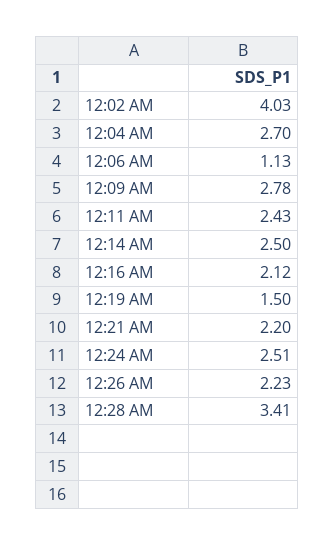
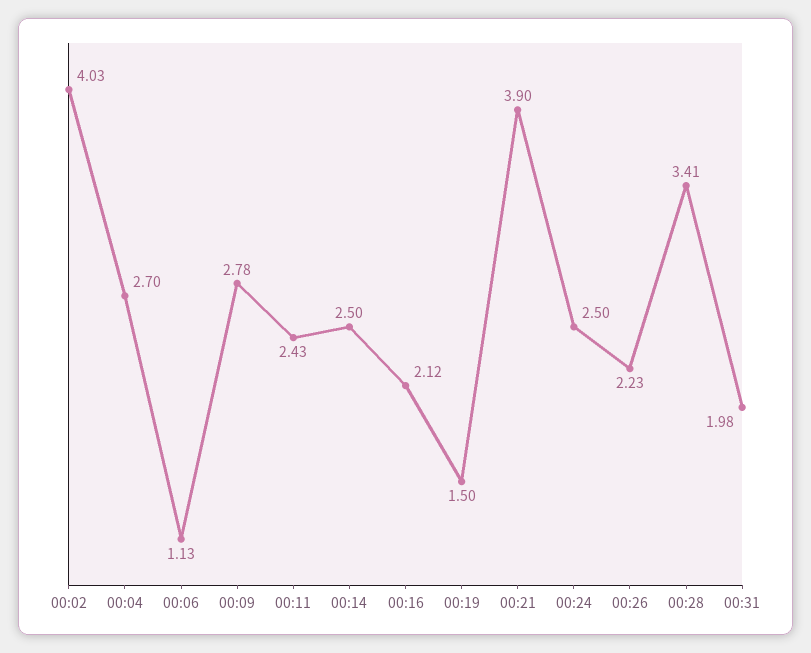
12:21 AM: 2.2 -> 3.9
12:24 AM: 2.51 -> 2.5
00:31: none -> 1.98

